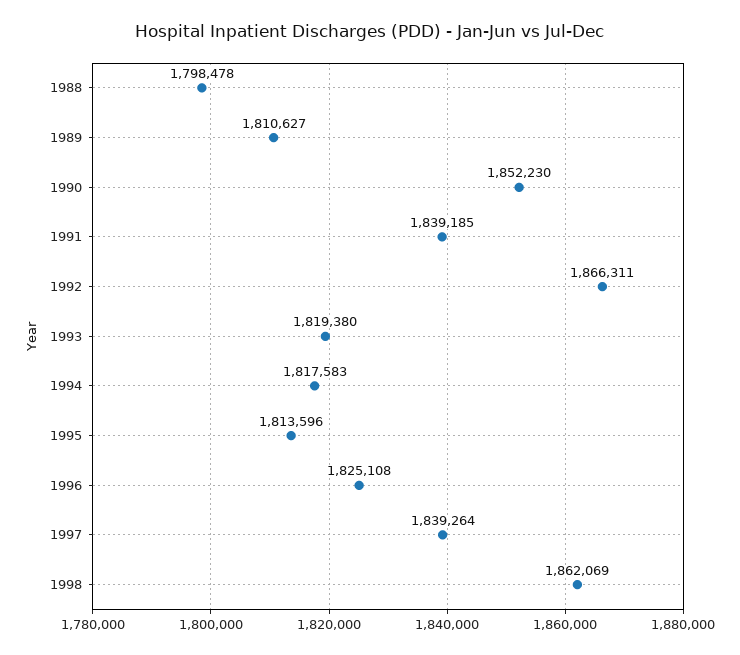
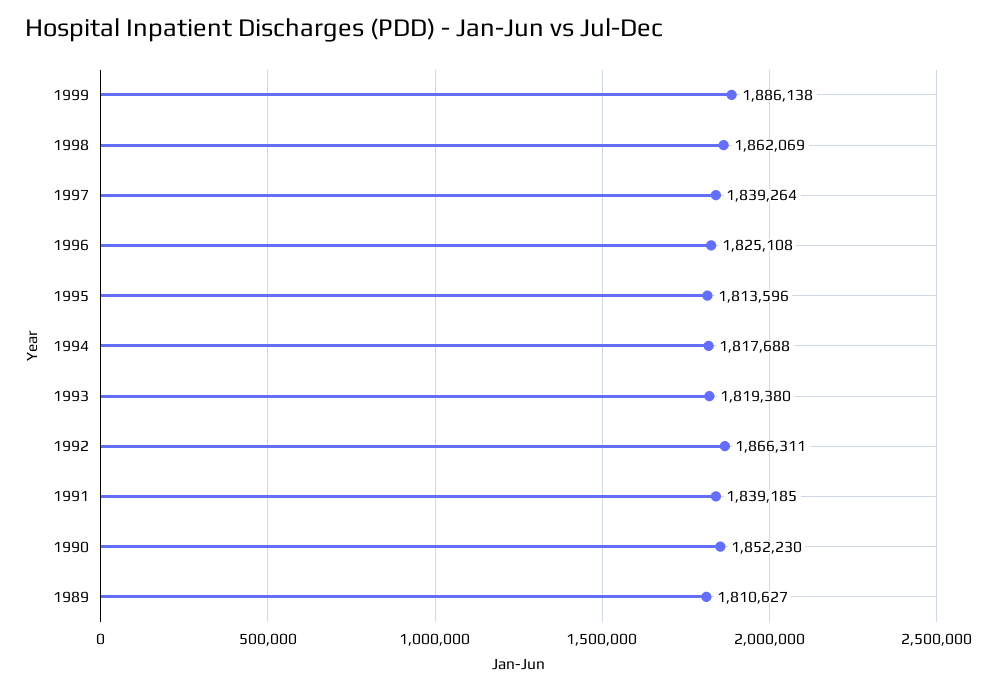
1988: 1798478 -> none
1994: 1817583 -> 1817688
1999: none -> 1886138

